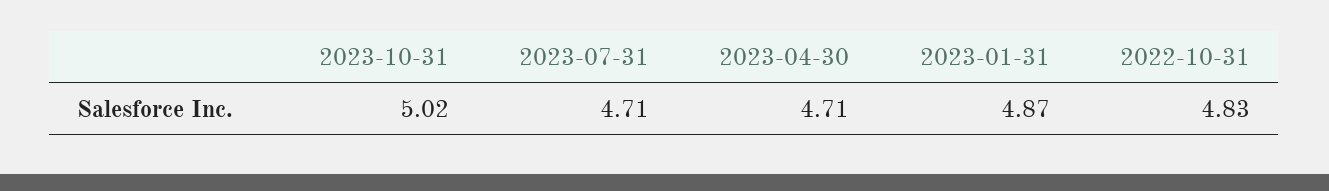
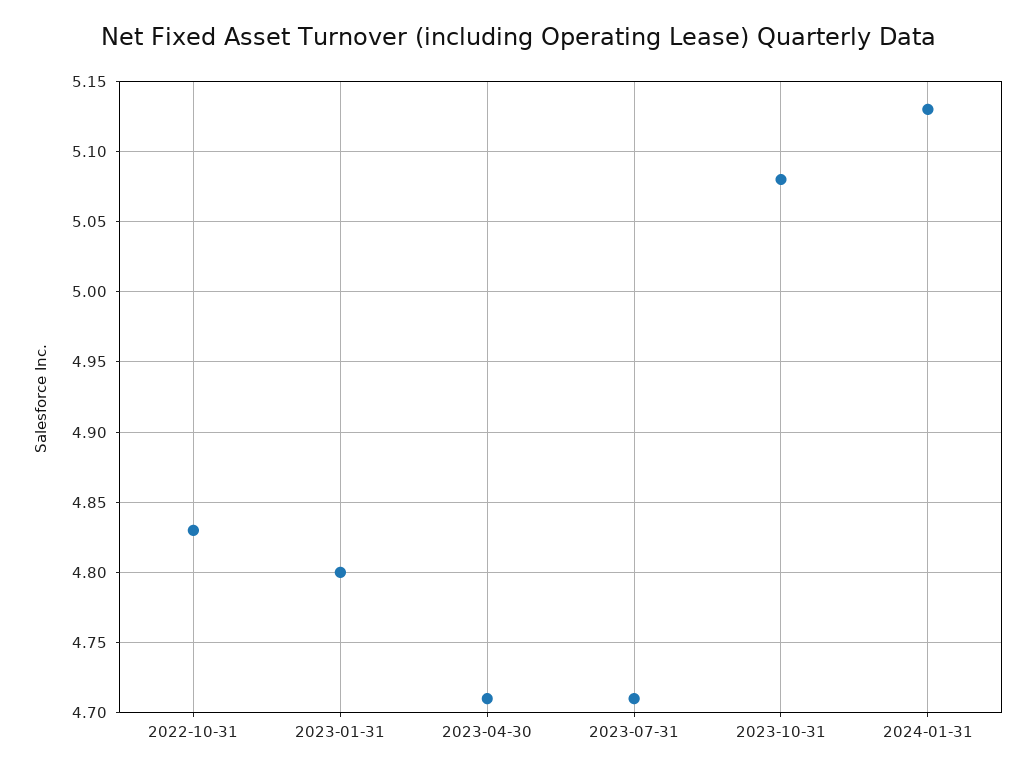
2023-10-31: 5.02 -> 5.08
2023-01-31: 4.87 -> 4.8
2024-01-31: none -> 5.13

